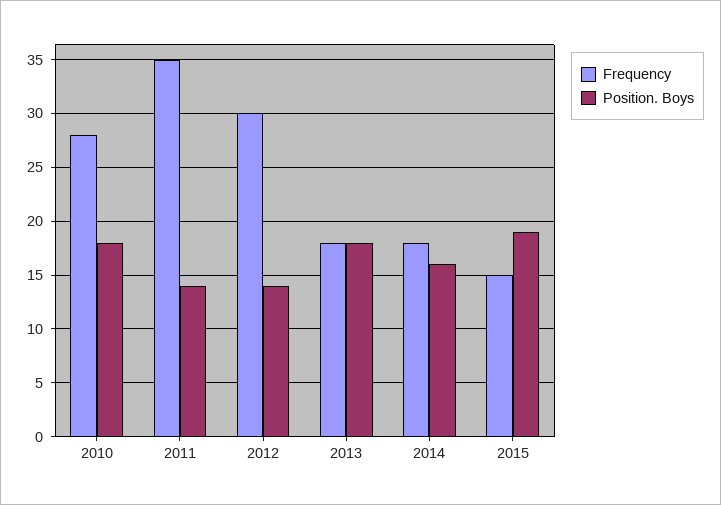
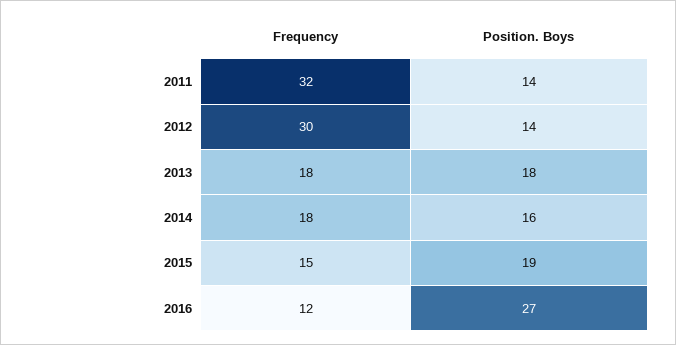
Frequency, 2010: 28 -> none
Position. Boys, 2010: 18 -> none
Frequency, 2011: 35 -> 32
Frequency, 2016: none -> 12
Position. Boys, 2016: none -> 27

